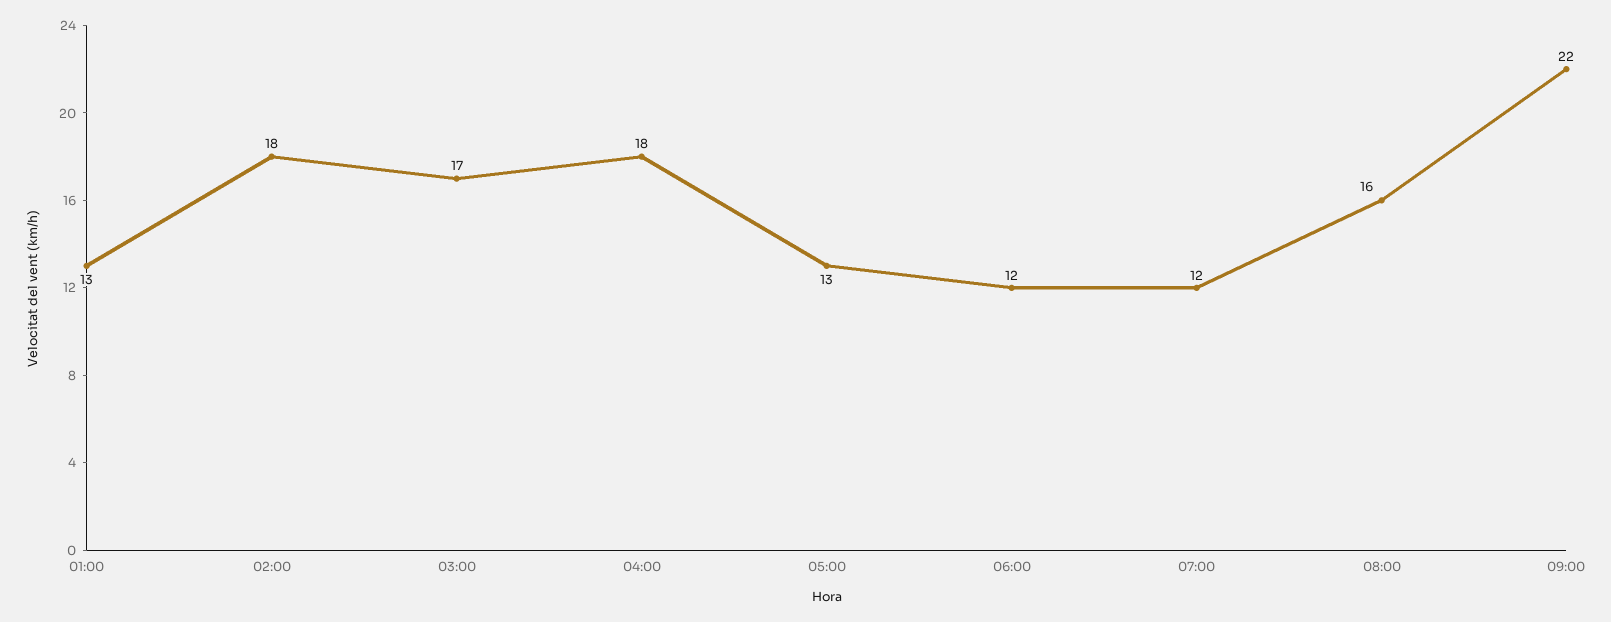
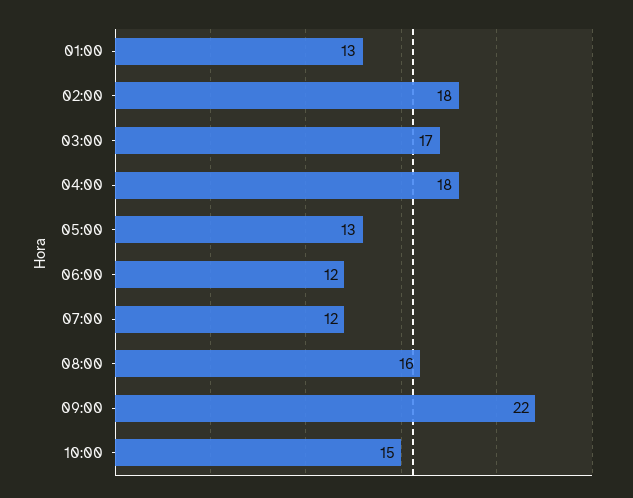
10:00: none -> 15

